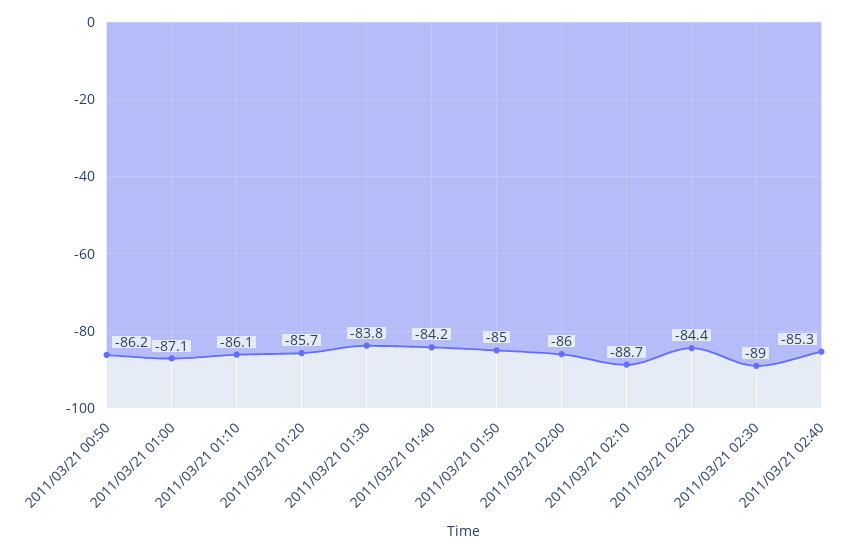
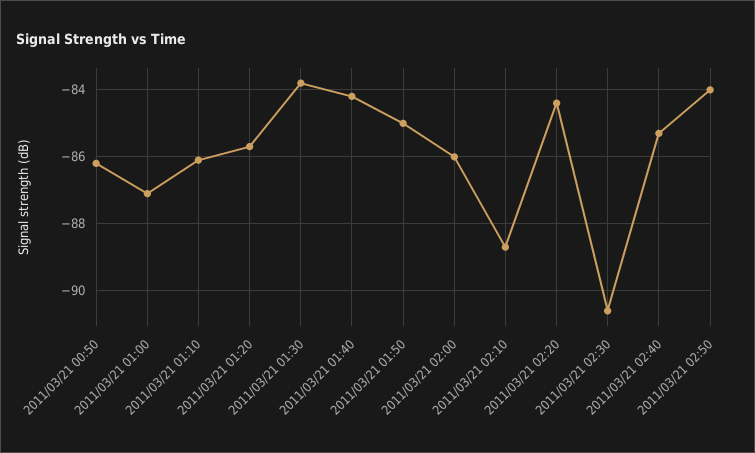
2011/03/21 02:30: -89 -> -90.5
2011/03/21 02:50: none -> -84

